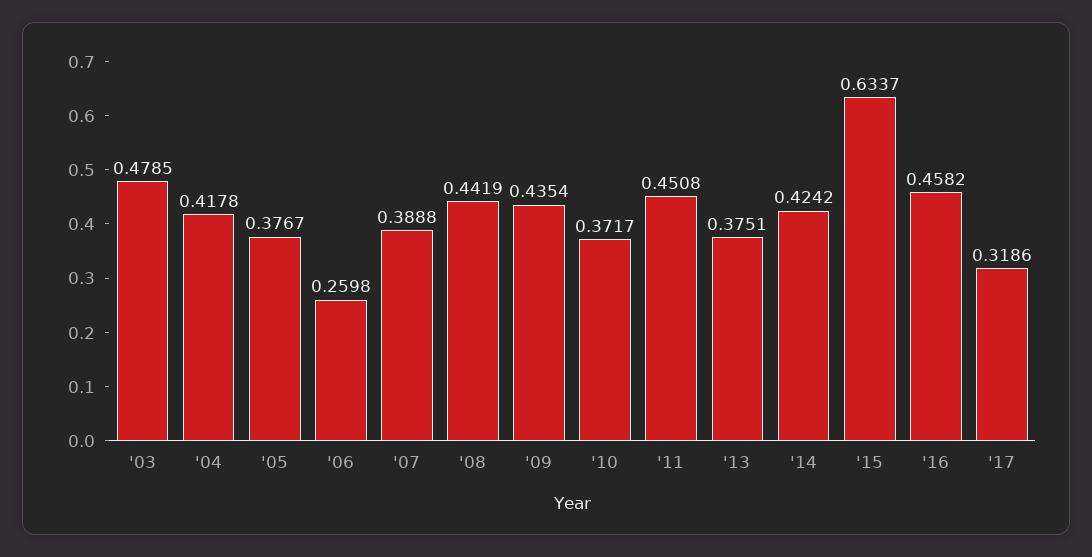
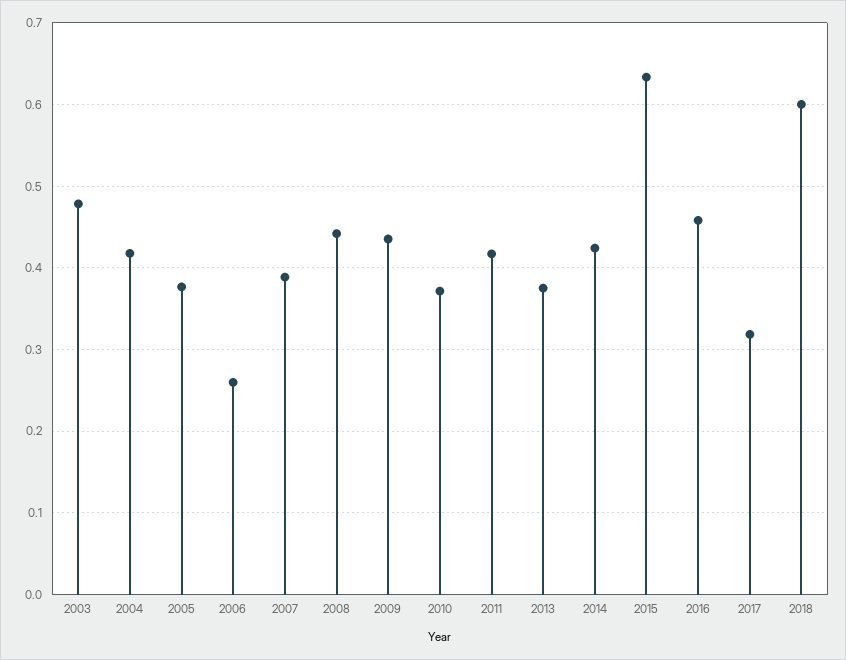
'11: 0.4508 -> 0.42
2018: none -> 0.6

